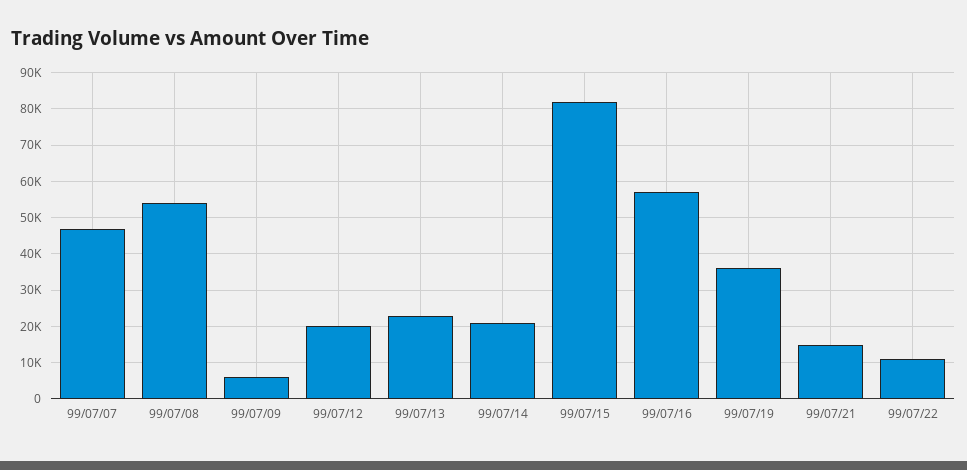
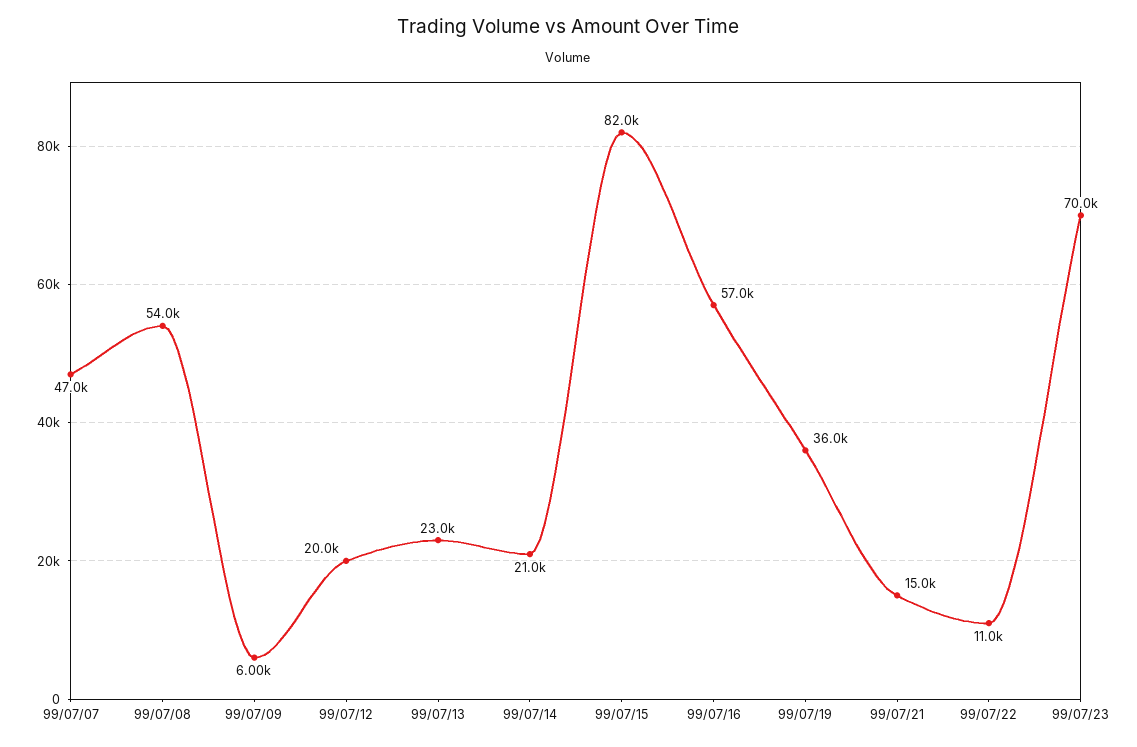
99/07/23: none -> 70000

